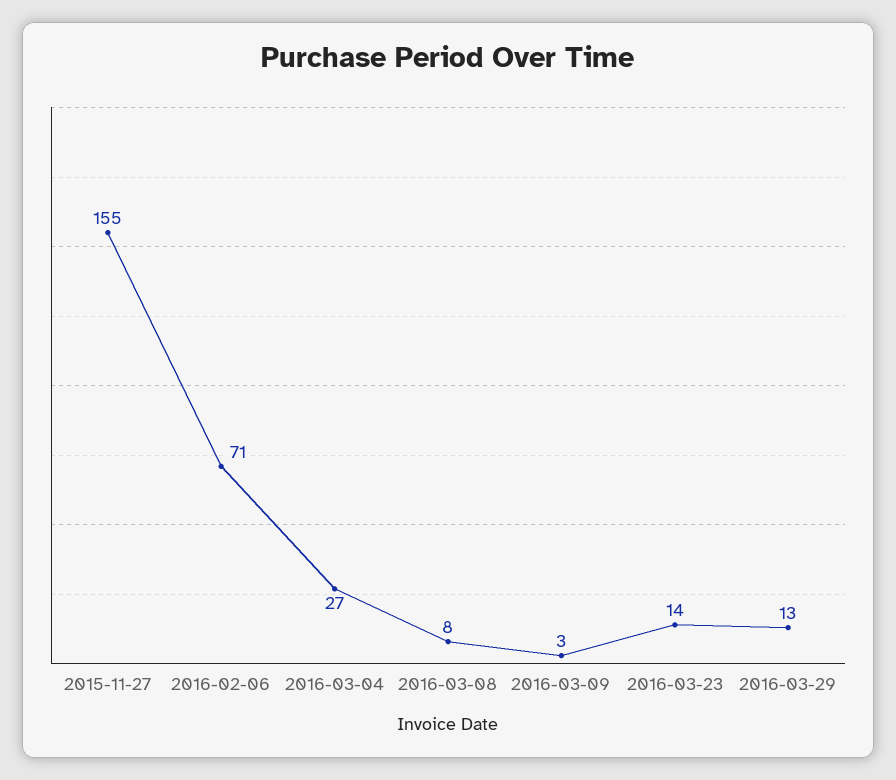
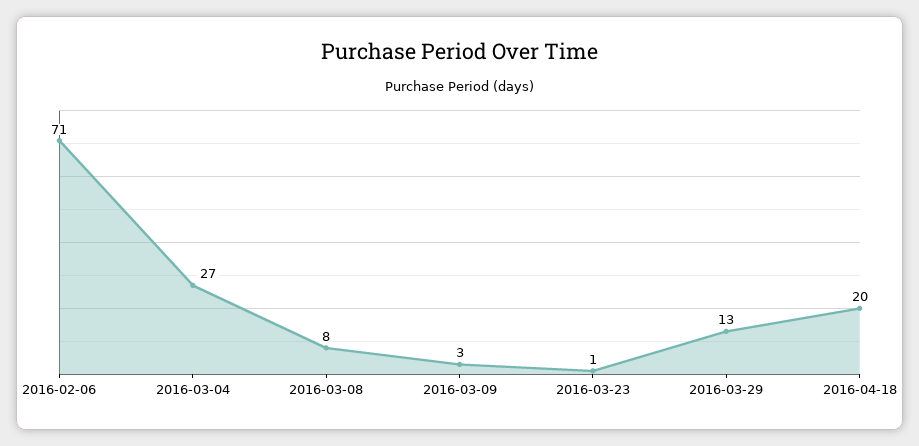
2015-11-27: 155 -> none
2016-03-23: 14 -> 1
2016-04-18: none -> 20

